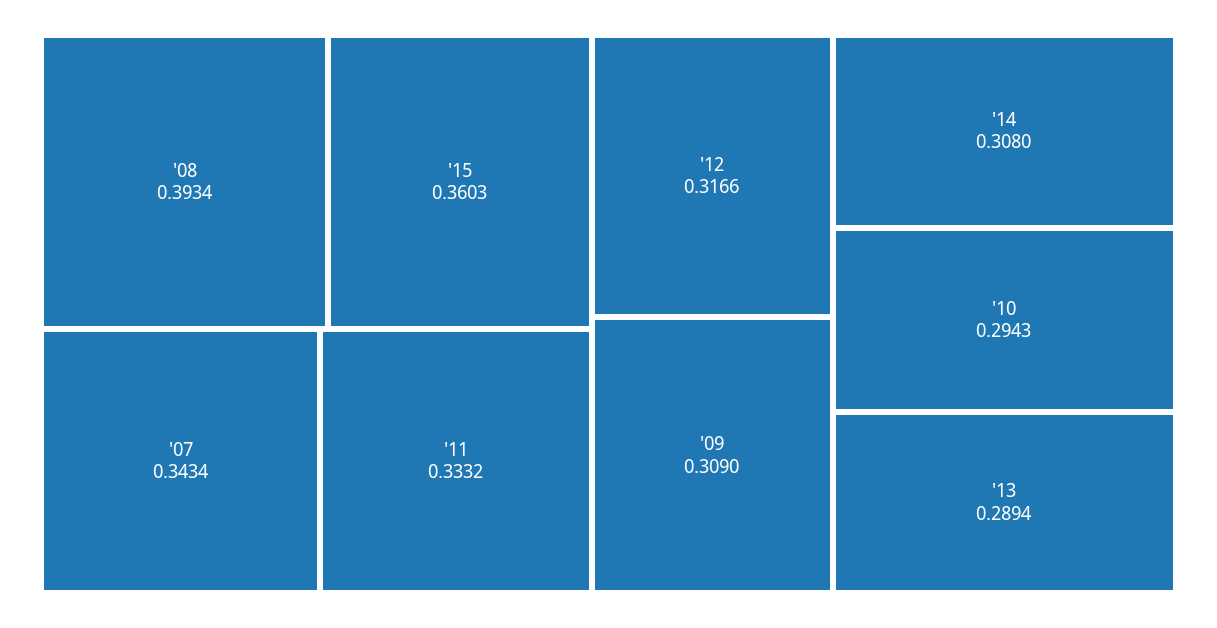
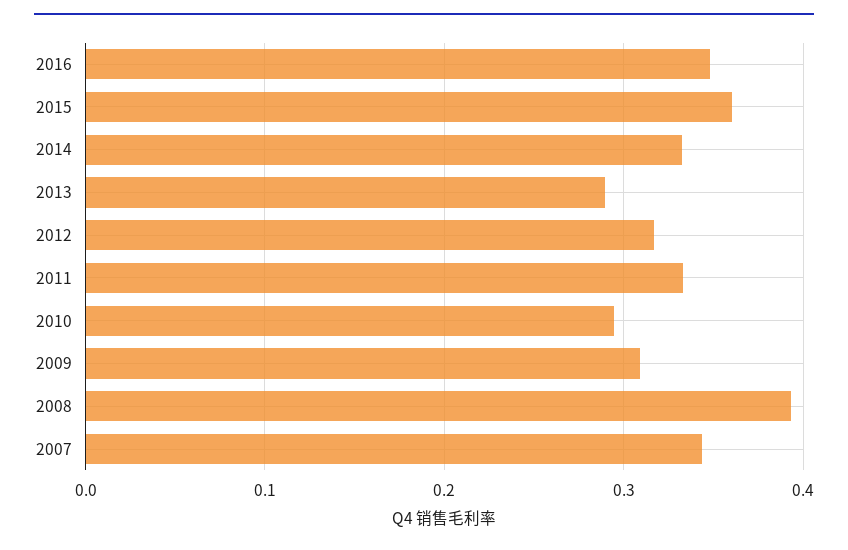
'14: 0.308 -> 0.33
2016: none -> 0.35

